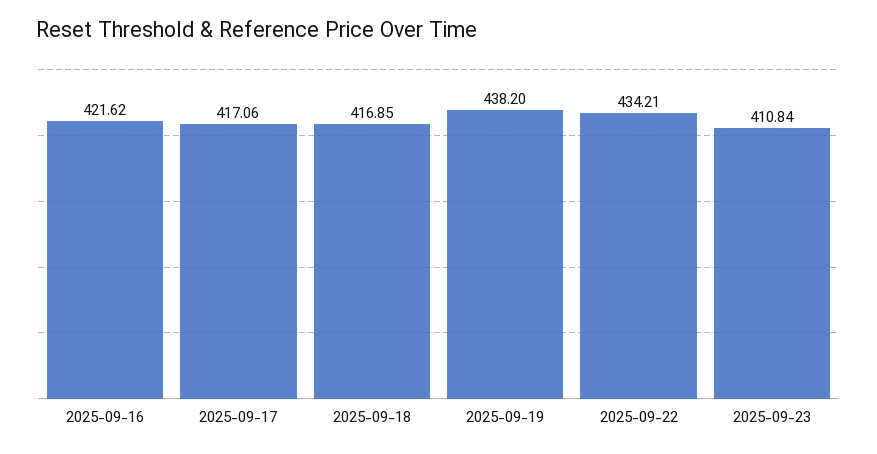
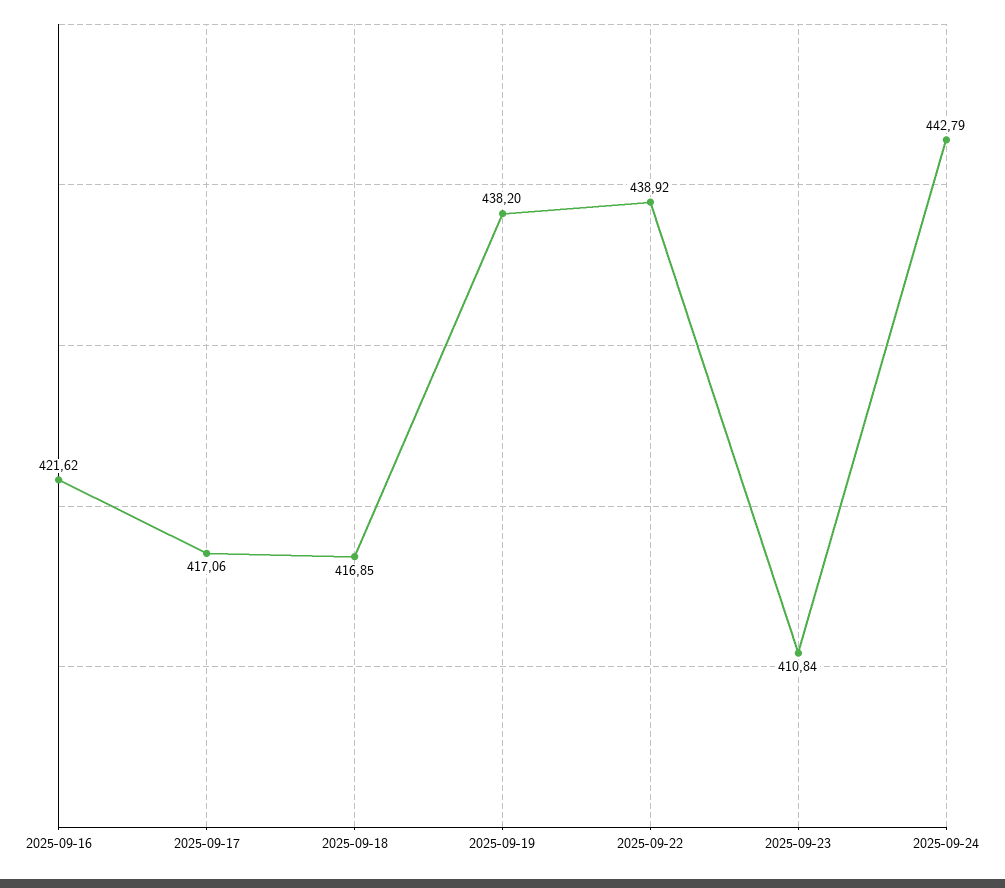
2025-09-22: 434.21 -> 438.92
2025-09-24: none -> 442.79

